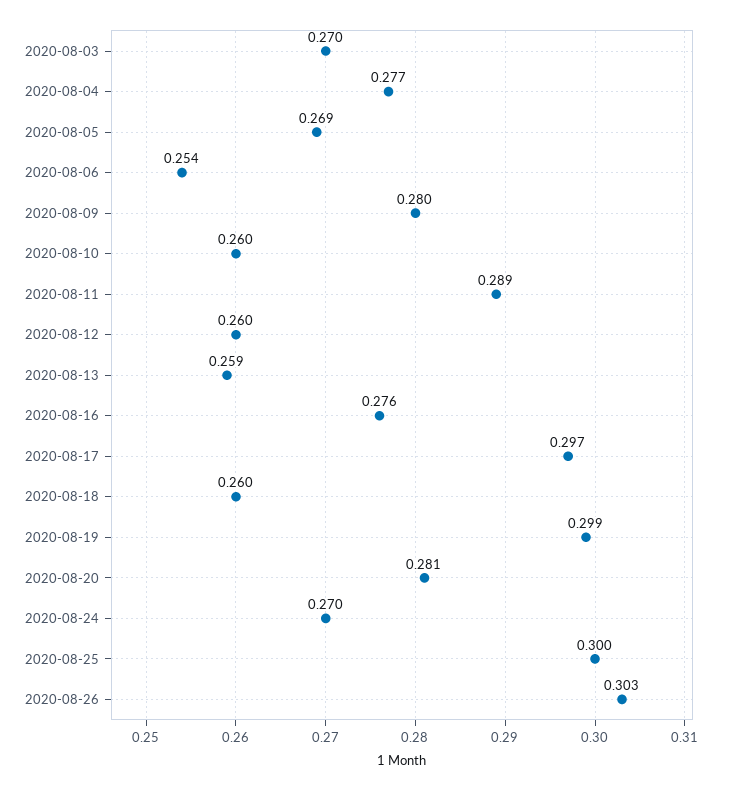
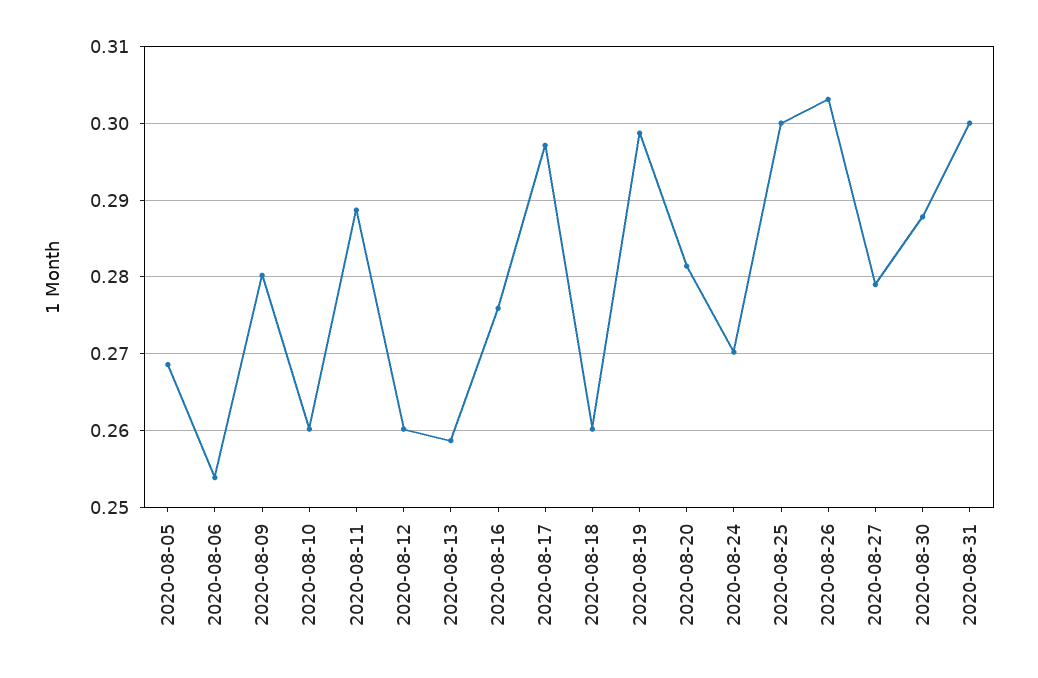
2020-08-03: 0.27 -> none
2020-08-04: 0.277 -> none
2020-08-27: none -> 0.279
2020-08-30: none -> 0.288
2020-08-31: none -> 0.3

